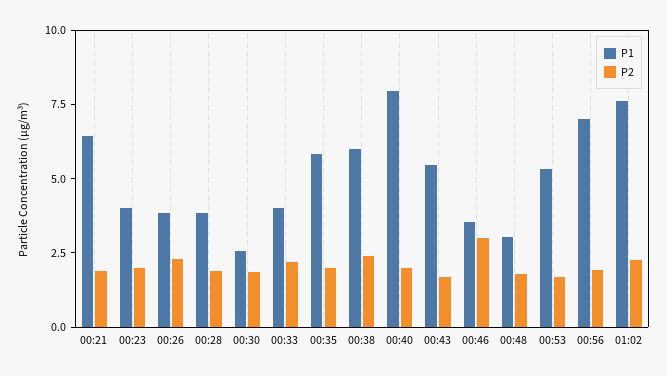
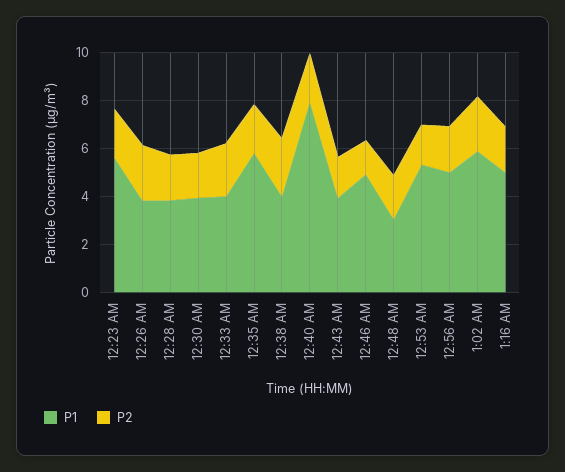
P1, 00:21: 6.5 -> none
P2, 00:21: 2 -> none
P1, 00:23: 4 -> 5.5
P1, 00:30: 2.5 -> 4
P1, 00:38: 6 -> 4
P1, 00:43: 5.5 -> 4
P1, 00:46: 3.5 -> 5
P2, 00:46: 3 -> 1.5
P1, 00:56: 7 -> 5
P1, 01:02: 7.5 -> 6
P1, 1:16 AM: none -> 5
P2, 1:16 AM: none -> 2

